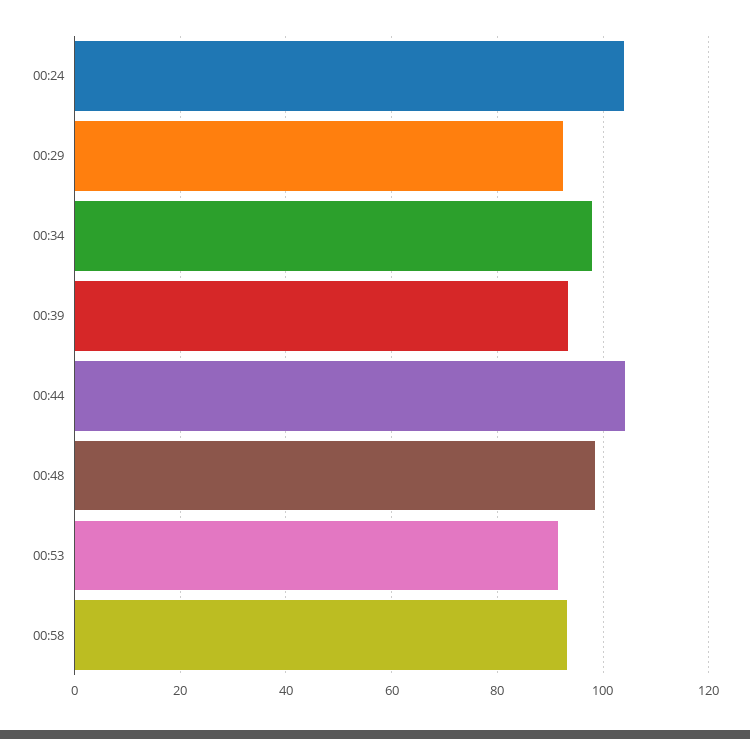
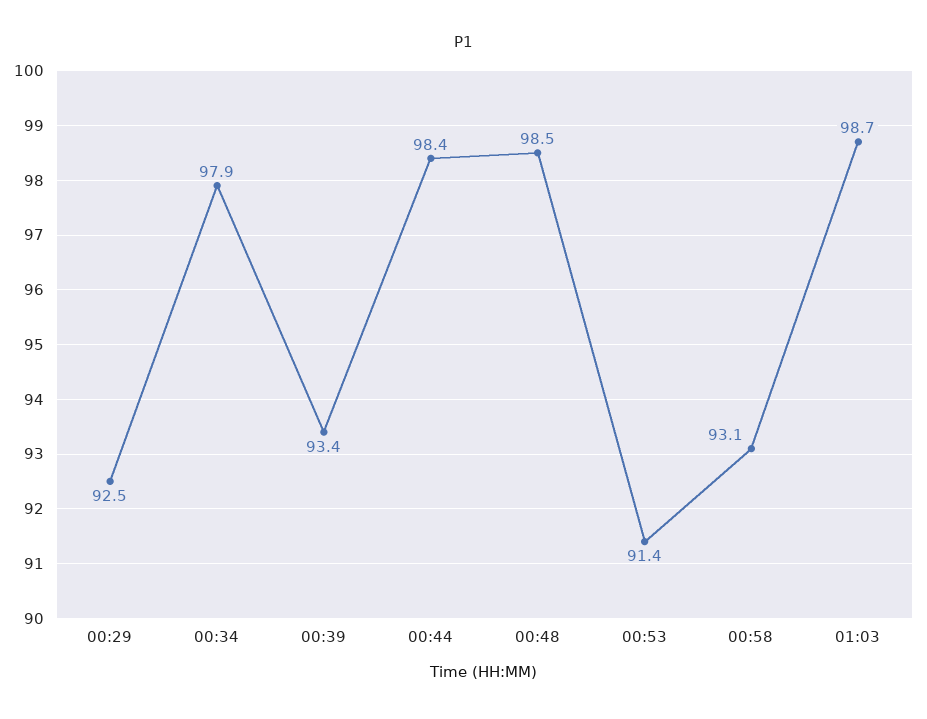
00:24: 104 -> none
00:44: 104 -> 98.4
01:03: none -> 98.7

